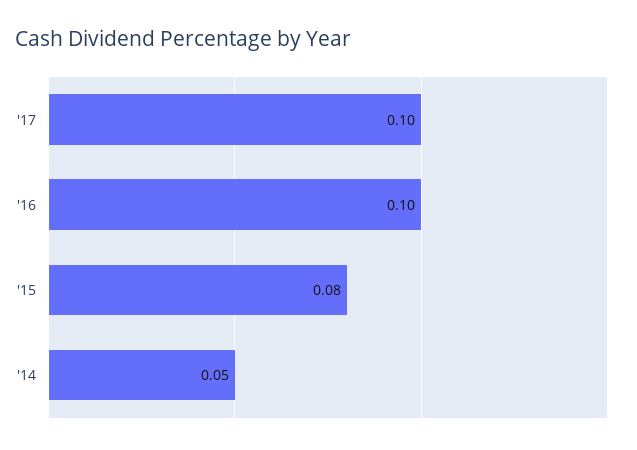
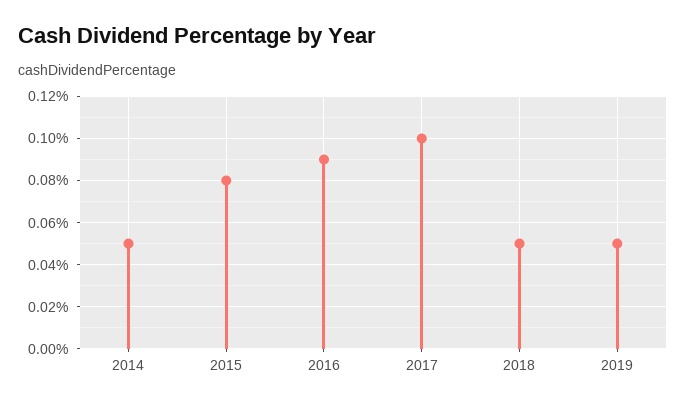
'16: 0.1 -> 0.09
2018: none -> 0.05
2019: none -> 0.05

